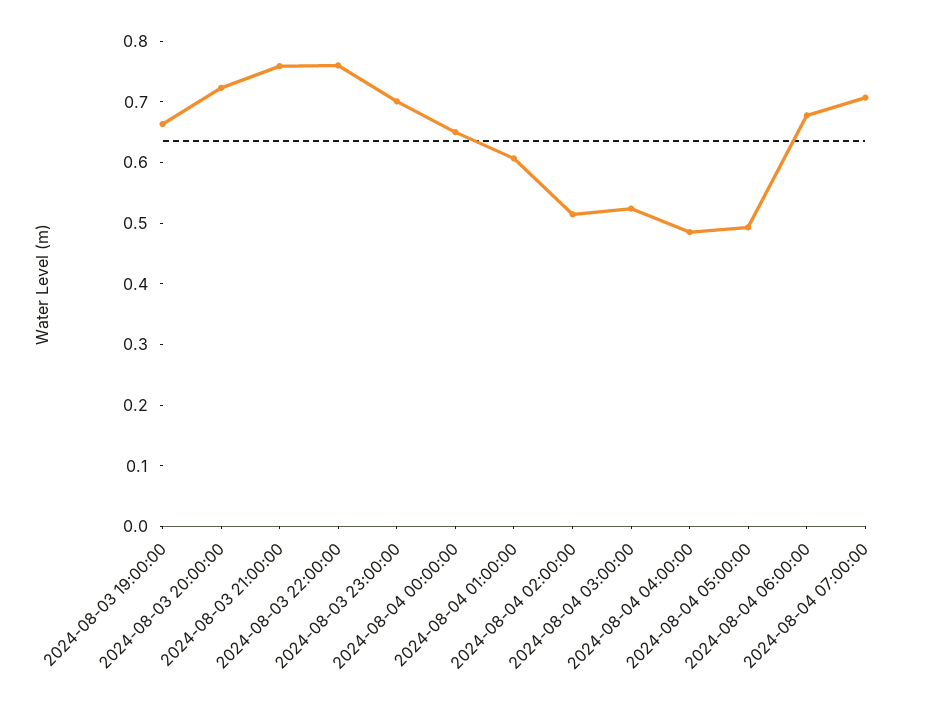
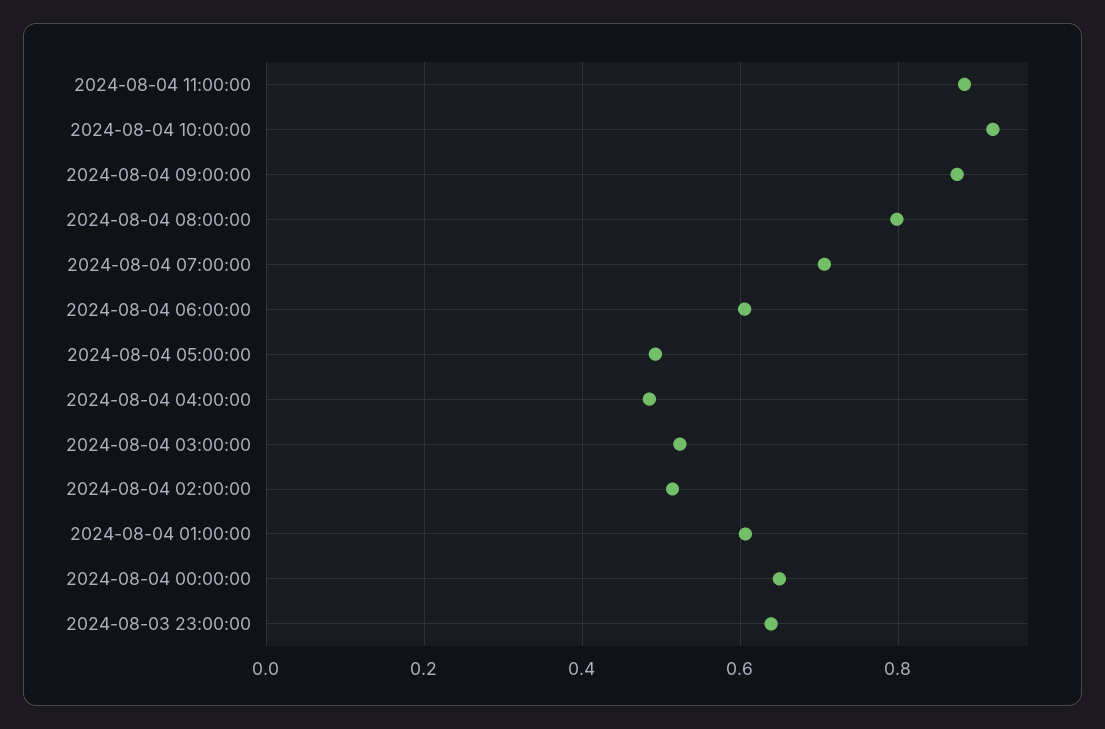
2024-08-03 19:00:00: 0.66 -> none
2024-08-03 20:00:00: 0.72 -> none
2024-08-03 21:00:00: 0.76 -> none
2024-08-03 22:00:00: 0.76 -> none
2024-08-03 23:00:00: 0.7 -> 0.64
2024-08-04 06:00:00: 0.68 -> 0.6
2024-08-04 11:00:00: none -> 0.88
2024-08-04 10:00:00: none -> 0.92
2024-08-04 09:00:00: none -> 0.88
2024-08-04 08:00:00: none -> 0.8

